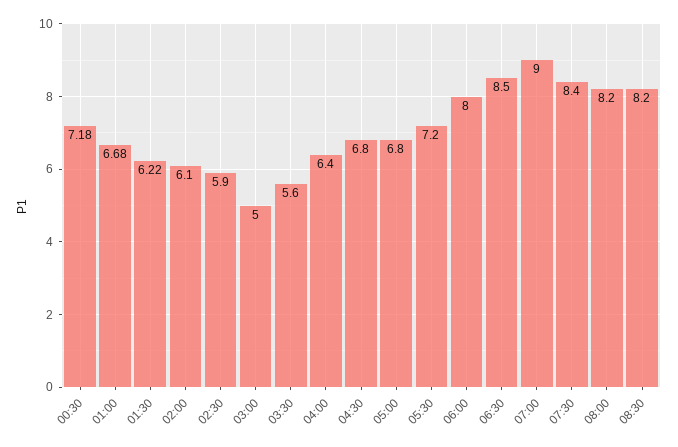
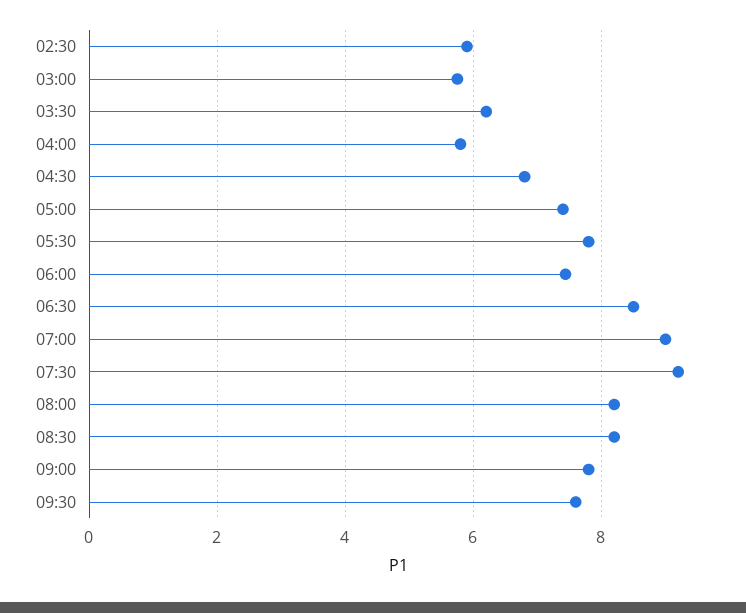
00:30: 7.18 -> none
01:00: 6.68 -> none
01:30: 6.22 -> none
02:00: 6.1 -> none
03:00: 5 -> 5.8
03:30: 5.6 -> 6.2
04:00: 6.4 -> 5.8
05:00: 6.8 -> 7.4
05:30: 7.2 -> 7.8
06:00: 8 -> 7.4
07:30: 8.4 -> 9.2
09:00: none -> 7.8
09:30: none -> 7.6

